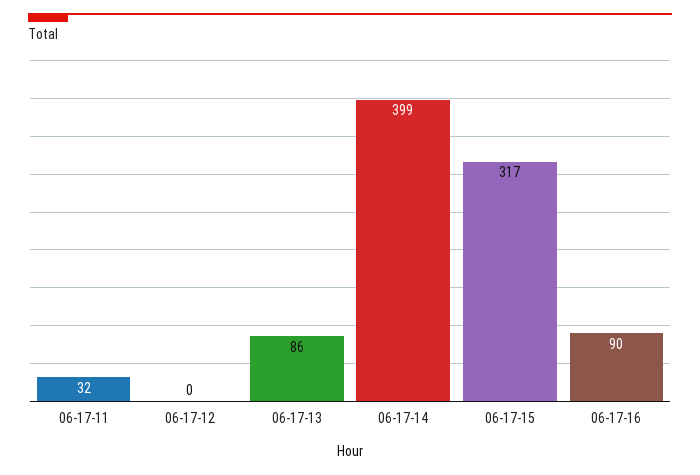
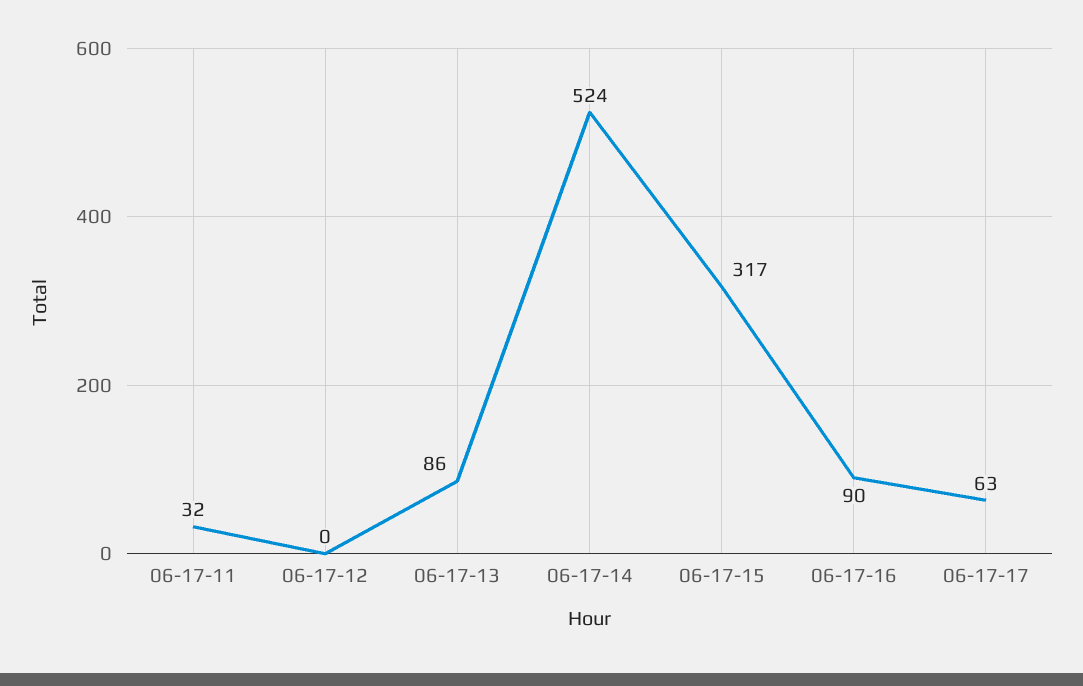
06-17-14: 399 -> 524
06-17-17: none -> 63

